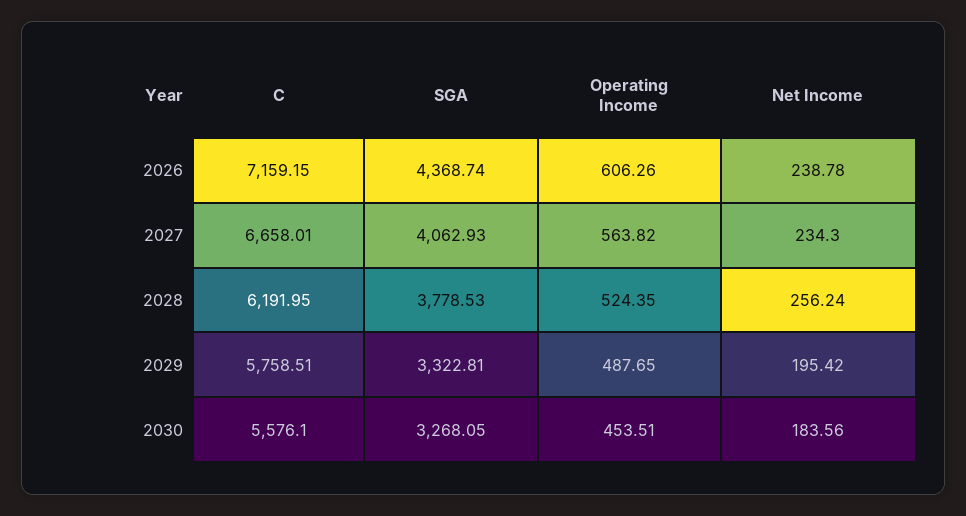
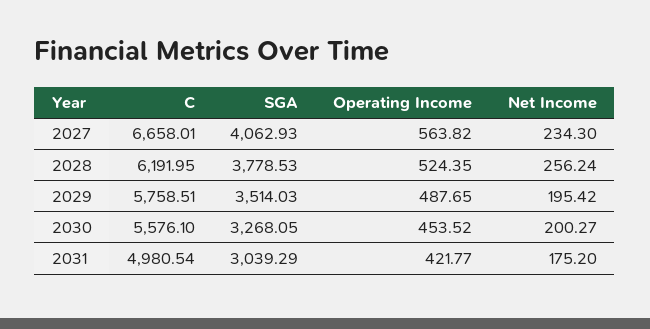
C, 2026: 7159.15 -> none
SGA, 2026: 4368.74 -> none
Operating Income, 2026: 606.26 -> none
Net Income, 2026: 238.78 -> none
SGA, 2029: 3322.81 -> 3514.03
Operating Income, 2030: 453.51 -> 453.52
Net Income, 2030: 183.56 -> 200.27
C, 2031: none -> 4980.54
SGA, 2031: none -> 3039.29
Operating Income, 2031: none -> 421.77
Net Income, 2031: none -> 175.2

